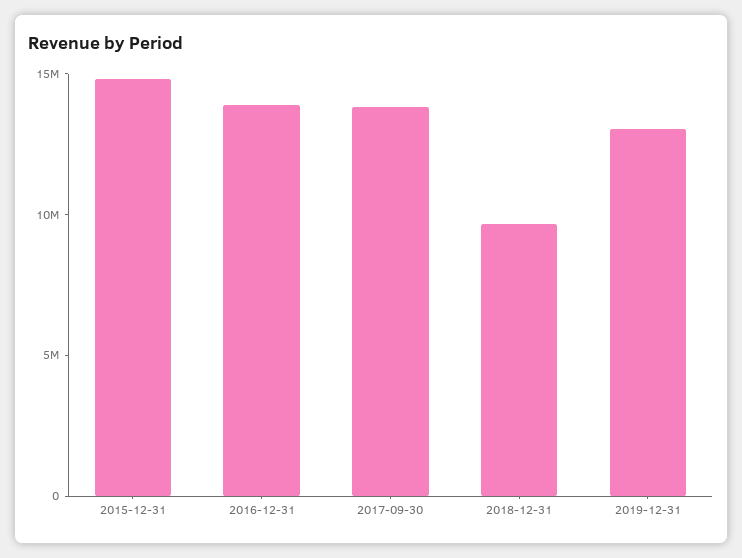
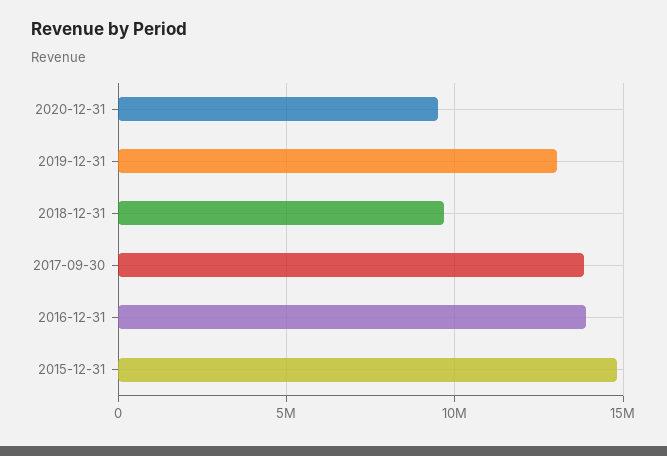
2020-12-31: none -> 9500000

